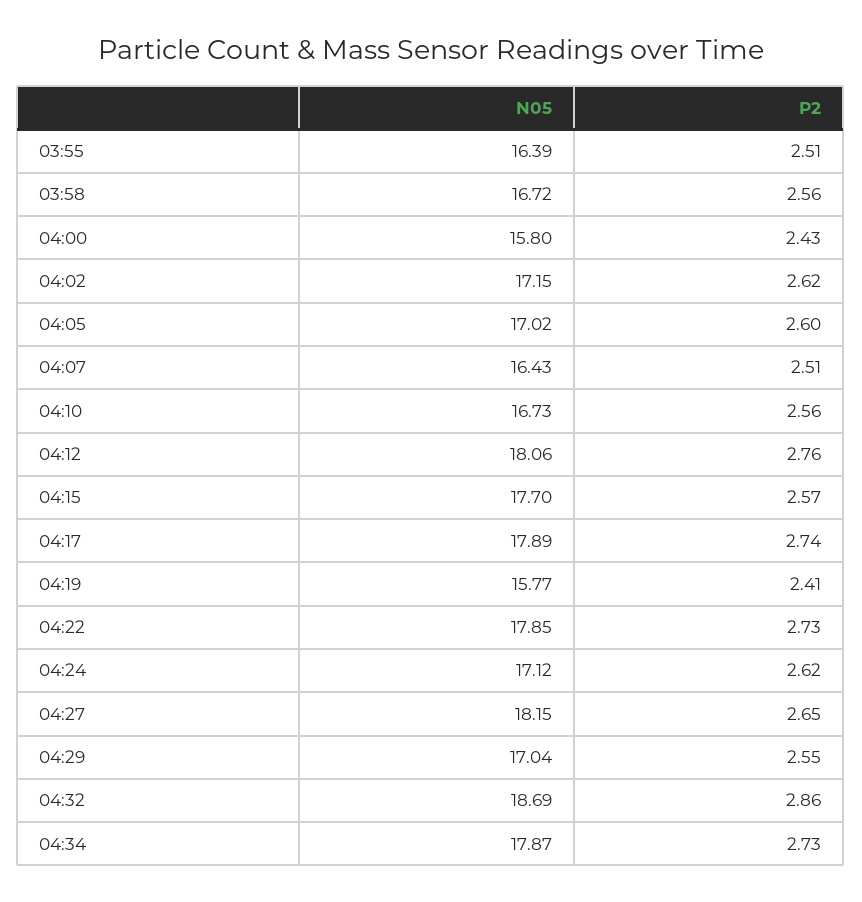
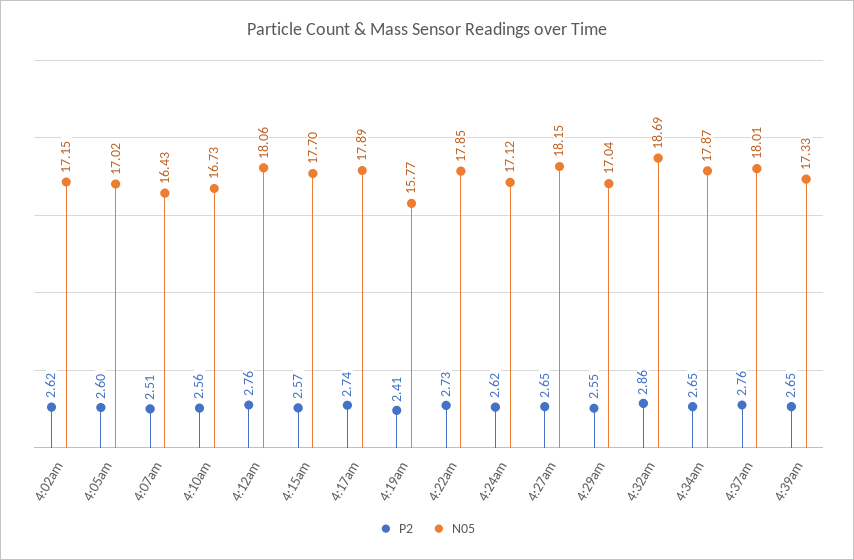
N05, 03:55: 16.39 -> none
P2, 03:55: 2.51 -> none
N05, 03:58: 16.72 -> none
P2, 03:58: 2.56 -> none
N05, 04:00: 15.8 -> none
P2, 04:00: 2.43 -> none
P2, 04:34: 2.73 -> 2.65
P2, 4:37am: none -> 2.76
N05, 4:37am: none -> 18.01
P2, 4:39am: none -> 2.65
N05, 4:39am: none -> 17.33

